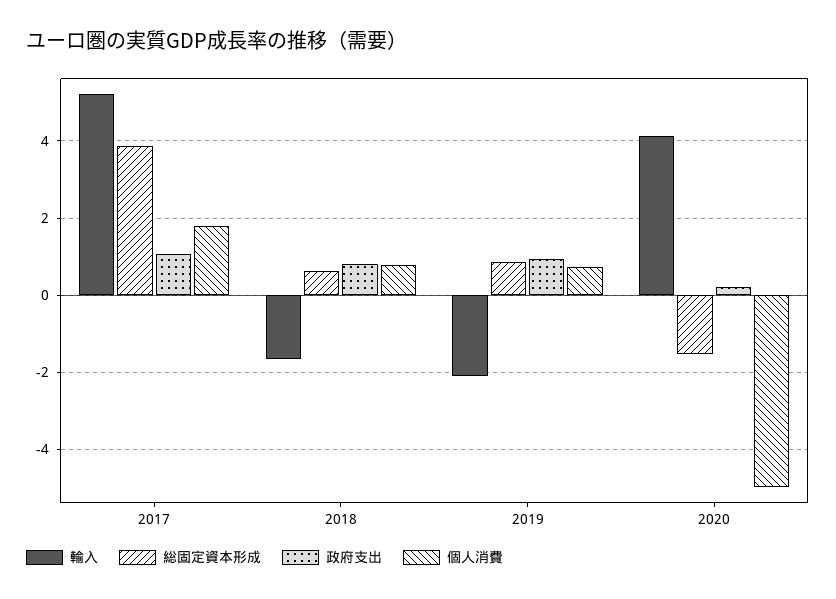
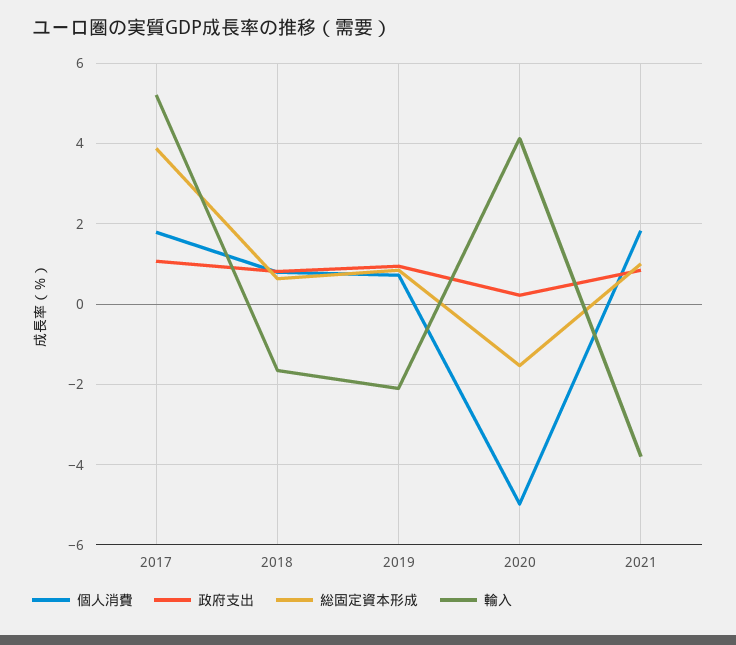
個人消費, 2021: none -> 1.8
政府支出, 2021: none -> 0.8
総固定資本形成, 2021: none -> 1
輸入, 2021: none -> -3.8

